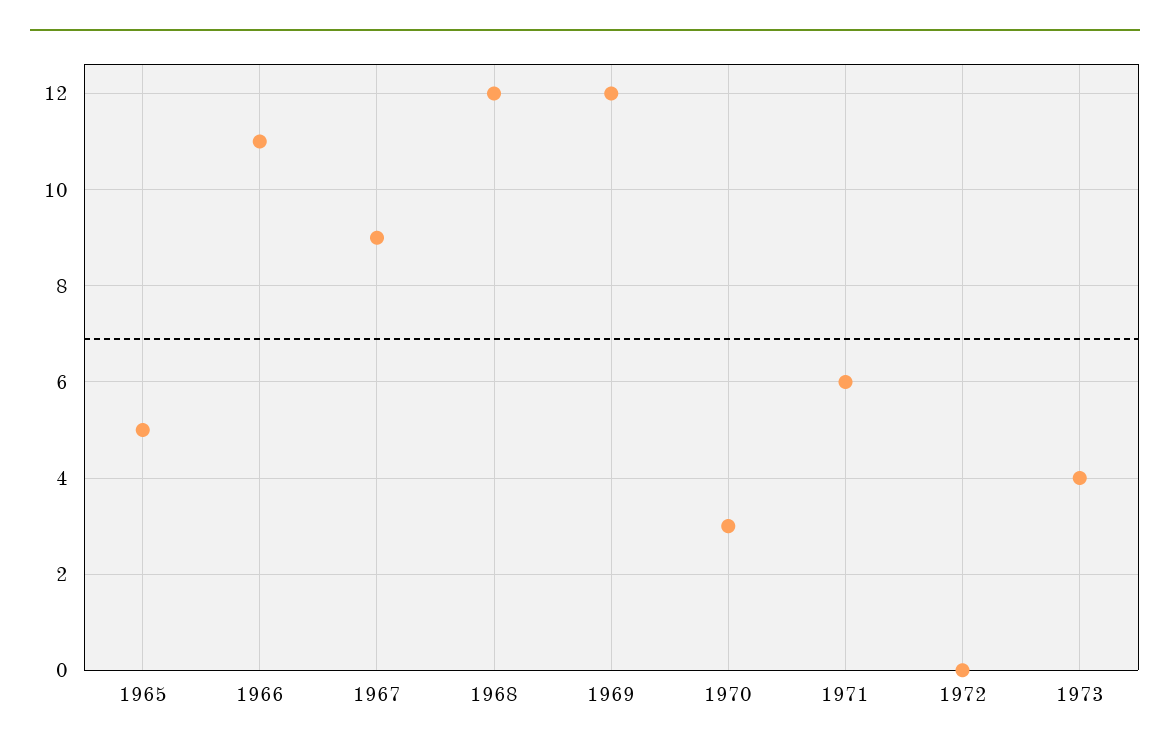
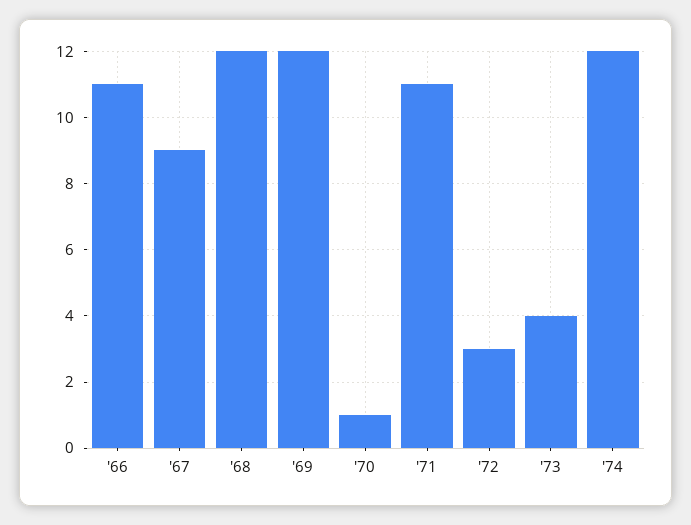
1965: 5 -> none
1970: 3 -> 1
1971: 6 -> 11
1972: 0 -> 3
'74: none -> 12

